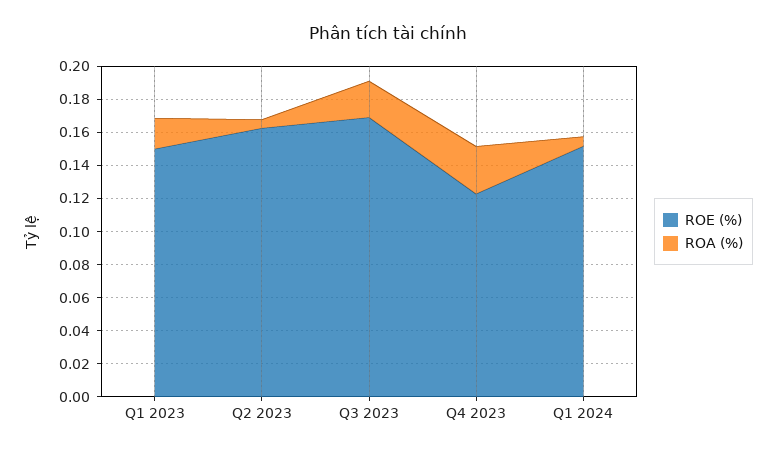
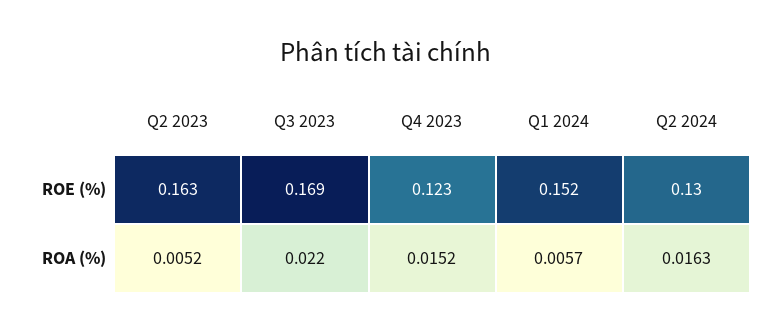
ROE (%), Q1 2023: 0.15 -> none
ROA (%), Q1 2023: 0.02 -> none
ROA (%), Q4 2023: 0.03 -> 0.0152
ROE (%), Q2 2024: none -> 0.13
ROA (%), Q2 2024: none -> 0.0163

